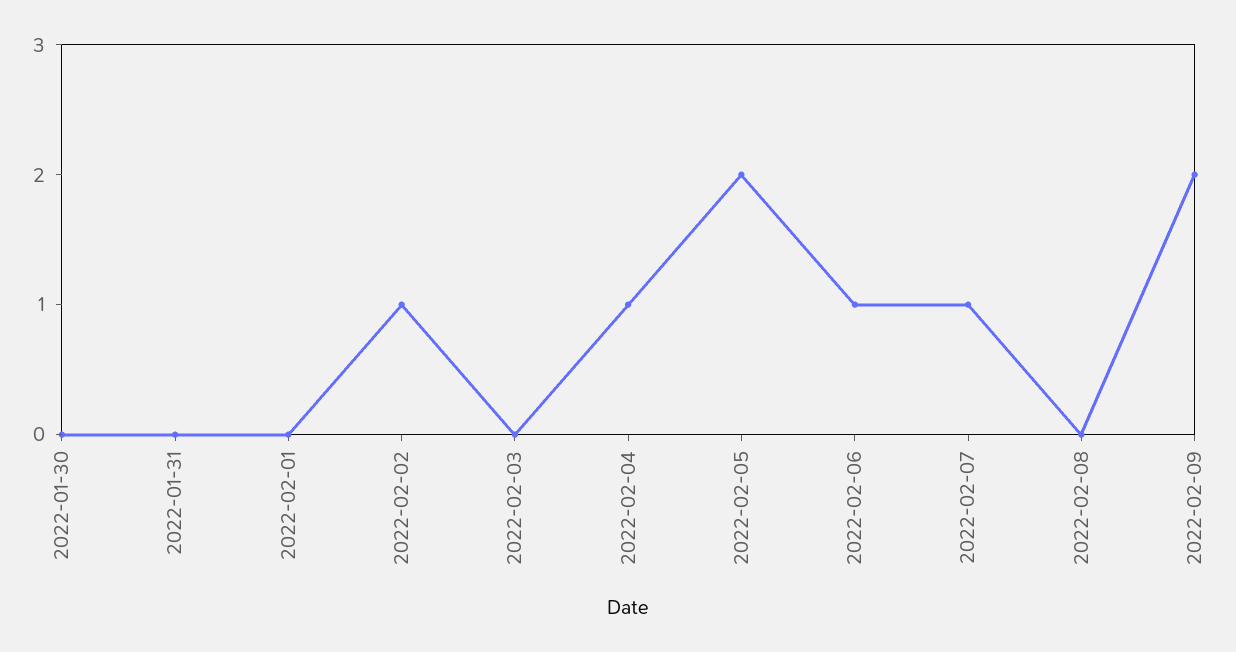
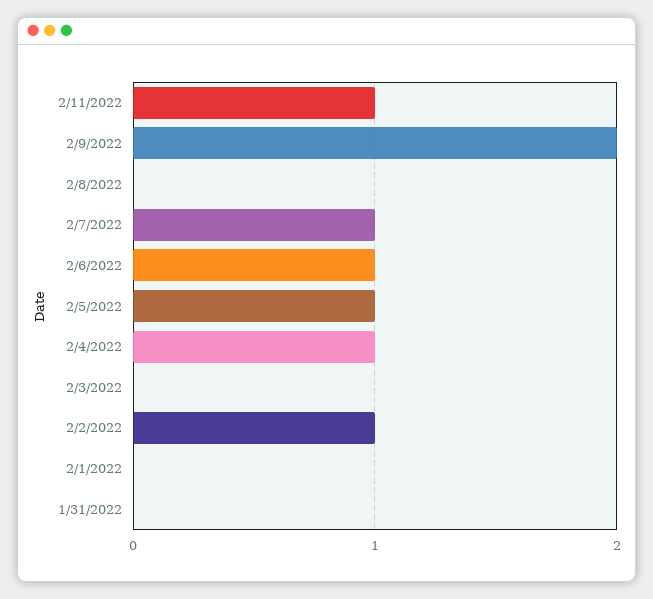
2022-01-30: 0 -> none
2022-02-05: 2 -> 1
2/11/2022: none -> 1

